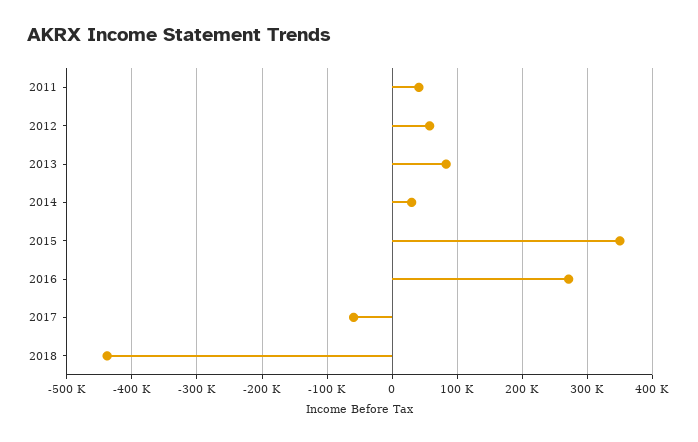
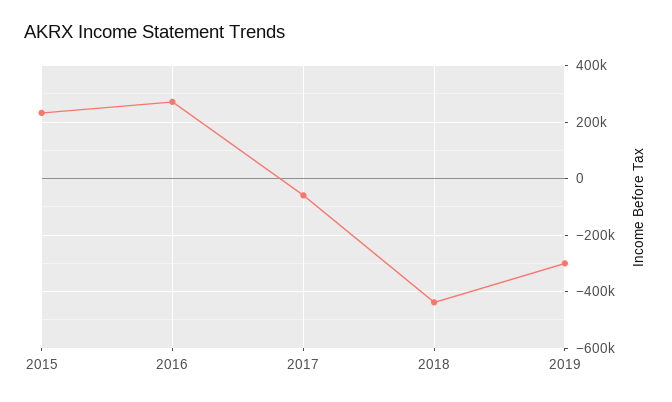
2011: 40000 -> none
2012: 60000 -> none
2013: 80000 -> none
2014: 30000 -> none
2015: 350000 -> 225000
2019: none -> -300000

